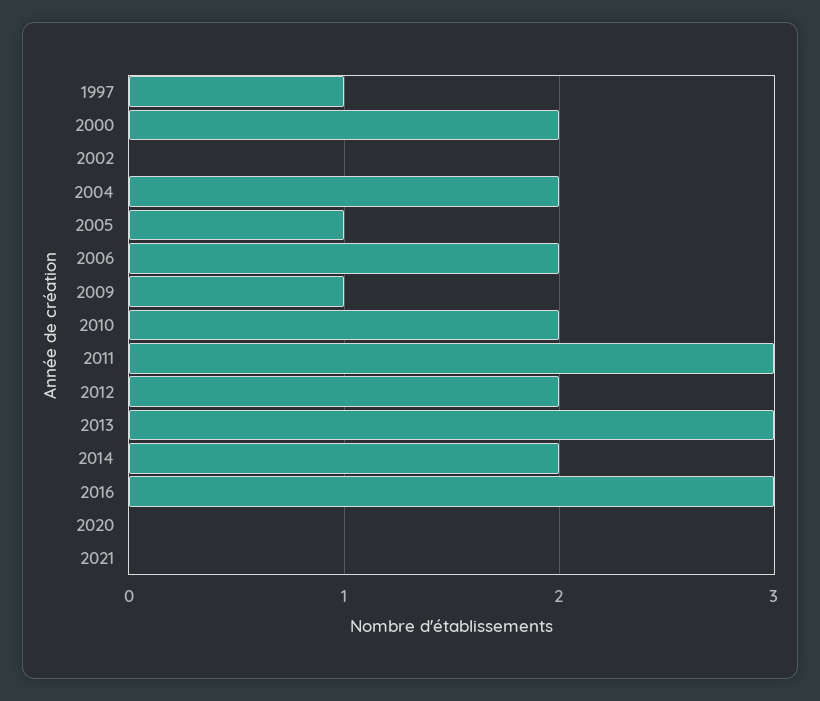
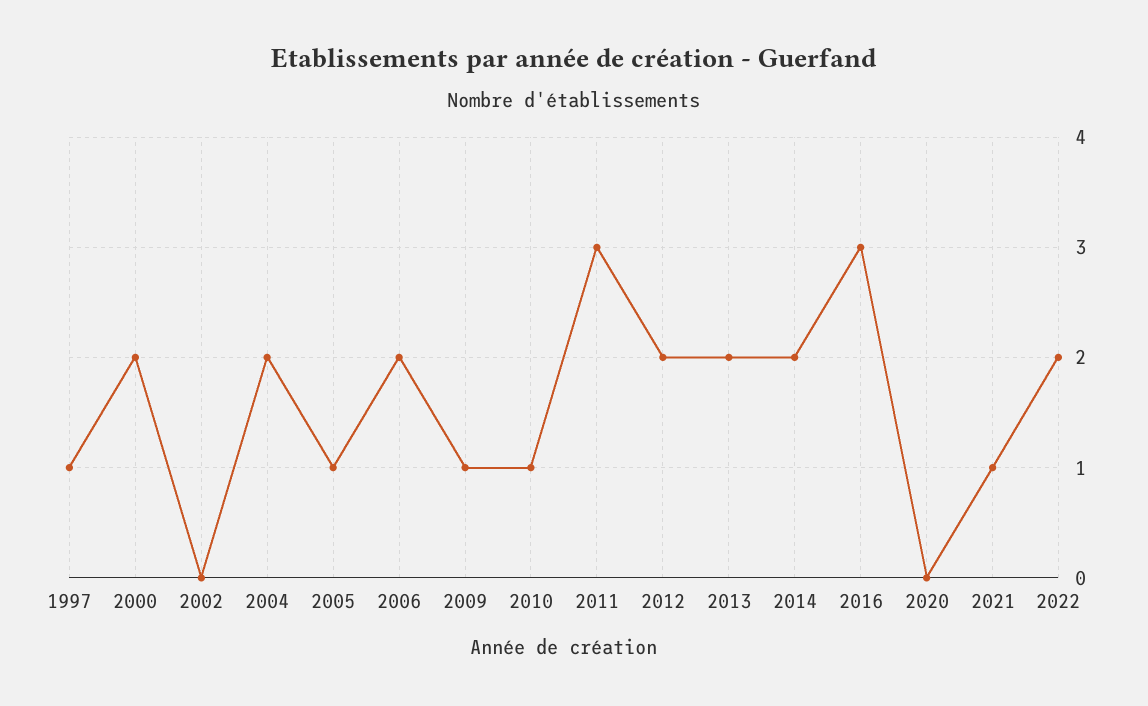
2010: 2 -> 1
2013: 3 -> 2
2021: 0 -> 1
2022: none -> 2

